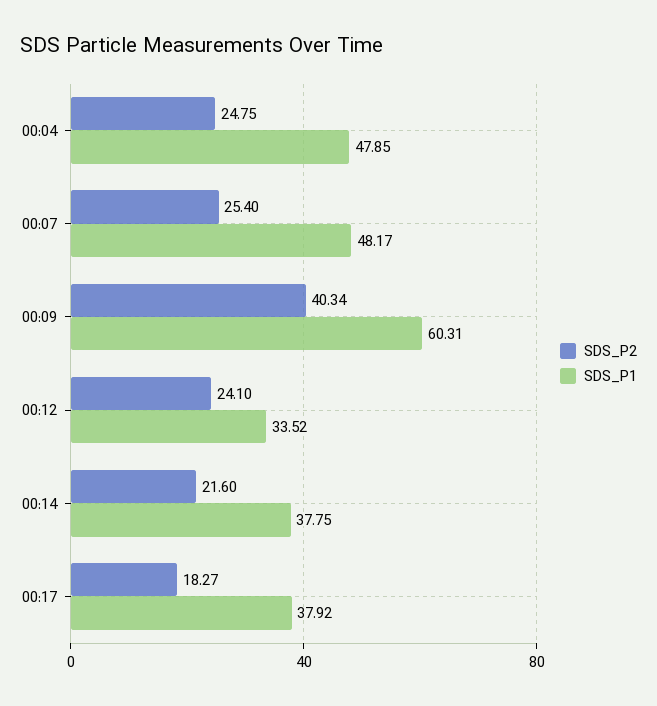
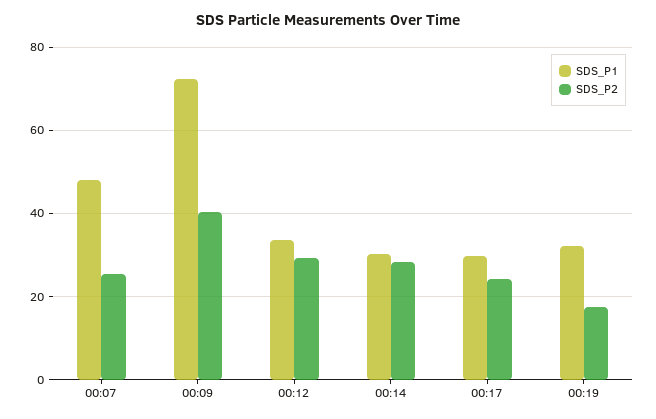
SDS_P2, 00:04: 24.75 -> none
SDS_P1, 00:04: 47.85 -> none
SDS_P1, 00:09: 60.31 -> 72
SDS_P2, 00:12: 24.1 -> 30
SDS_P2, 00:14: 21.6 -> 28
SDS_P1, 00:14: 37.75 -> 30
SDS_P2, 00:17: 18.27 -> 24
SDS_P1, 00:17: 37.92 -> 30
SDS_P1, 00:19: none -> 32
SDS_P2, 00:19: none -> 18

